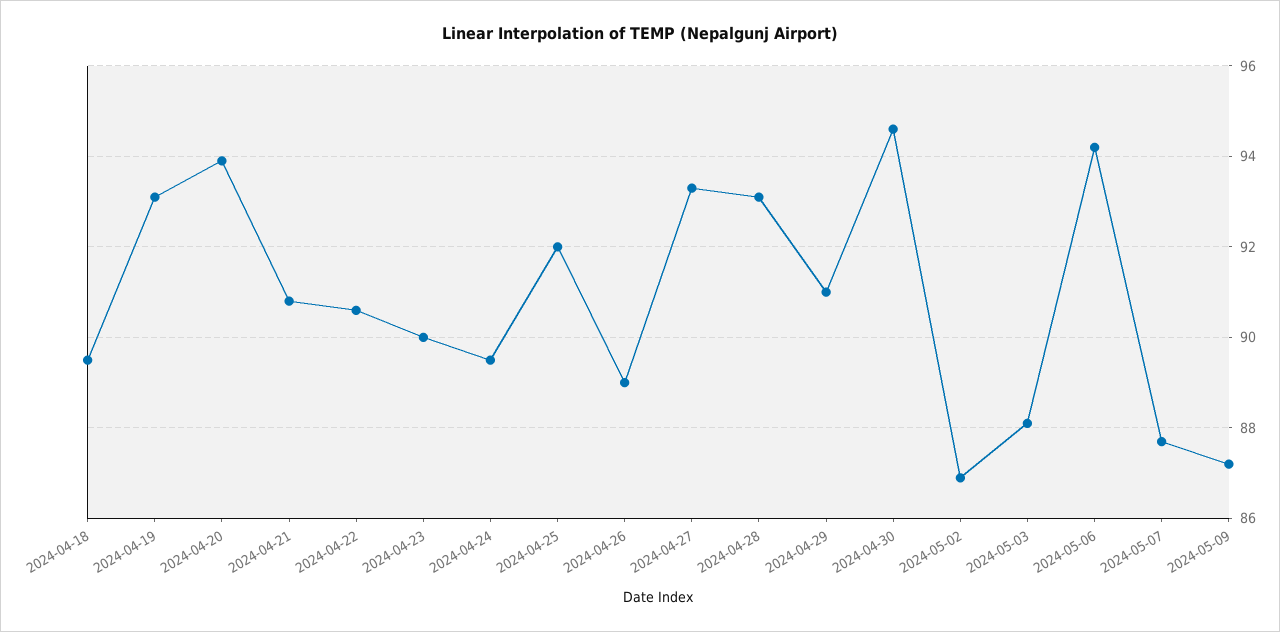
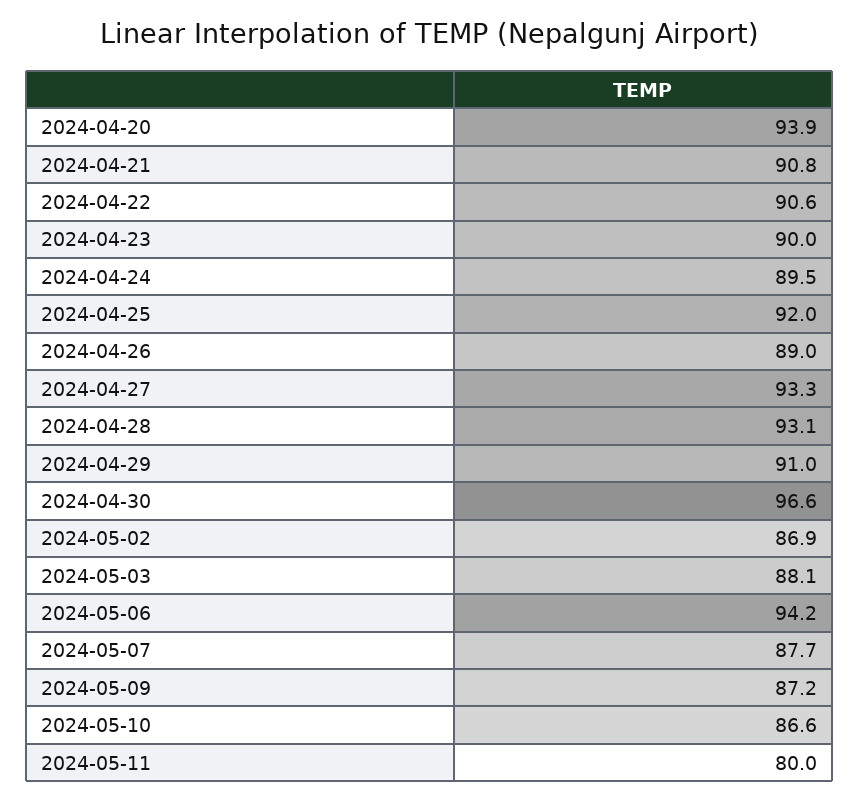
2024-04-18: 89.5 -> none
2024-04-19: 93 -> none
2024-04-30: 94.5 -> 96.6
2024-05-10: none -> 86.6
2024-05-11: none -> 80

